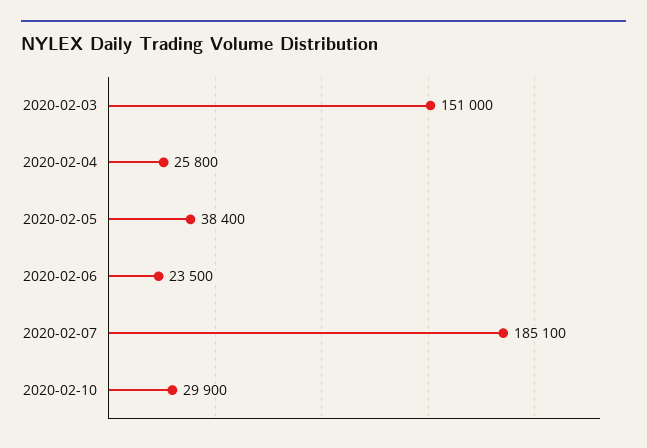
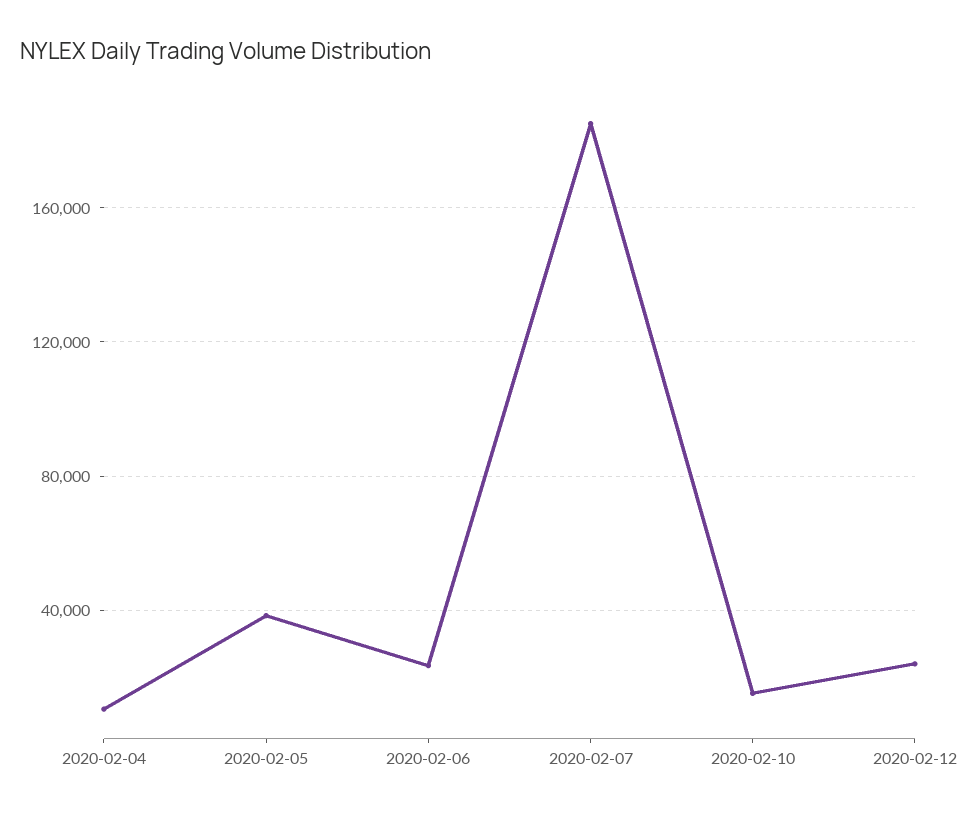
2020-02-03: 151000 -> none
2020-02-04: 25800 -> 10000
2020-02-10: 29900 -> 15000
2020-02-12: none -> 25000

